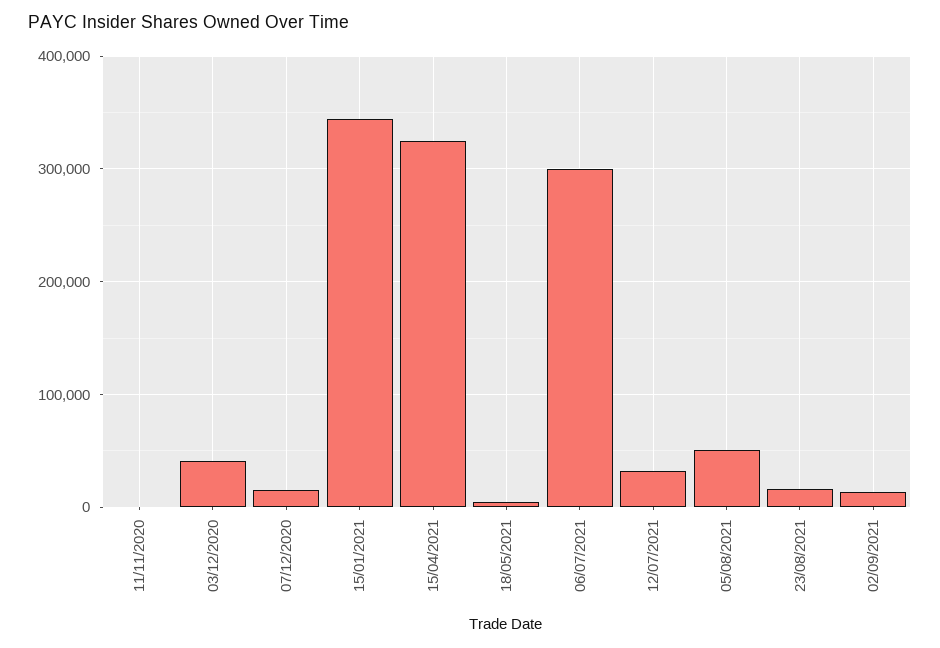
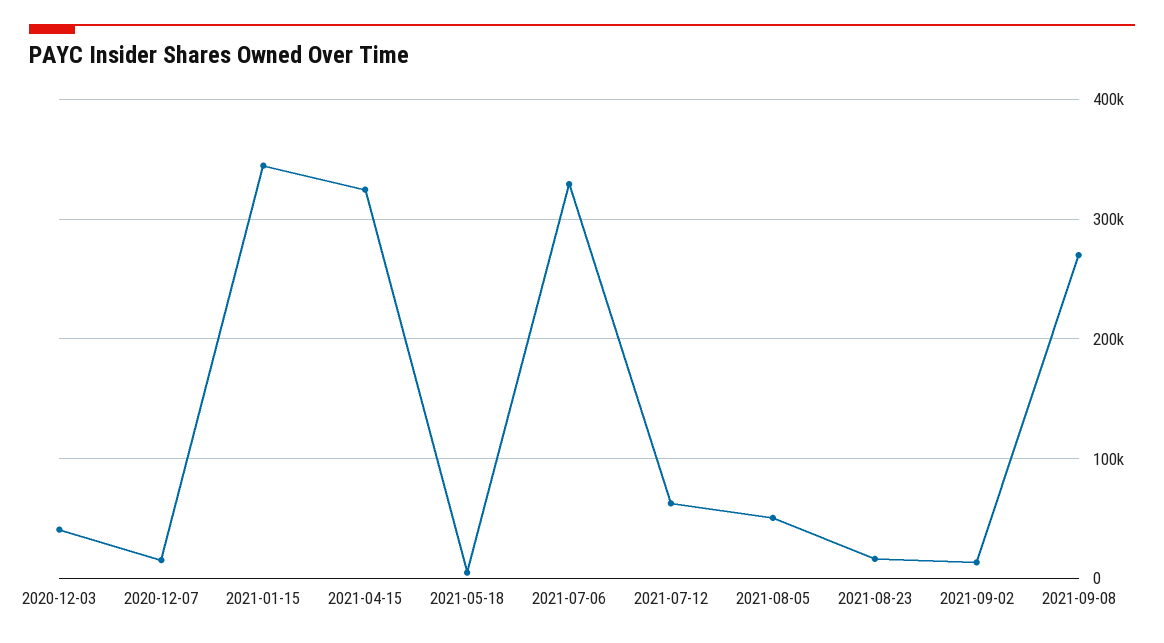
11/11/2020: 0 -> none
06/07/2021: 300000 -> 330000
12/07/2021: 30000 -> 60000
2021-09-08: none -> 270000

